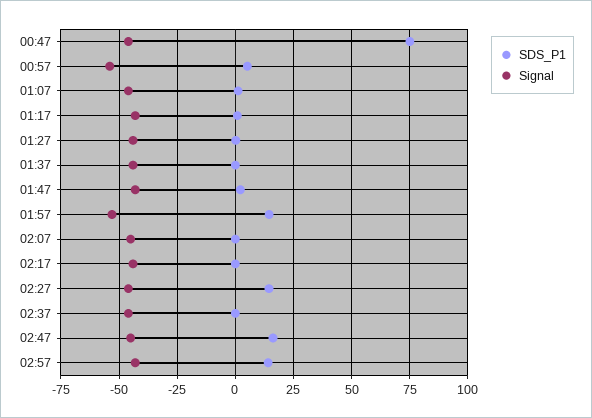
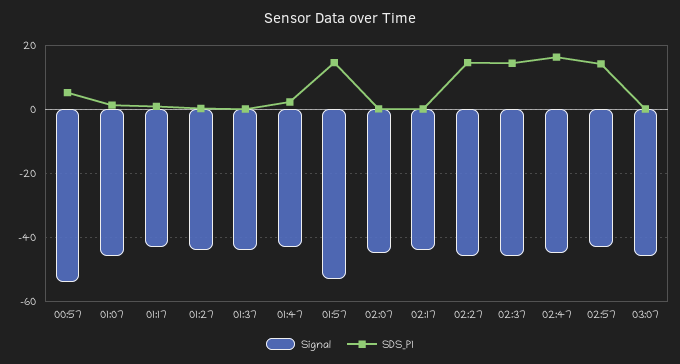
SDS_P1, 00:47: 75 -> none
Signal, 00:47: -45 -> none
SDS_P1, 02:37: 0 -> 14
Signal, 03:07: none -> -46
SDS_P1, 03:07: none -> 0

